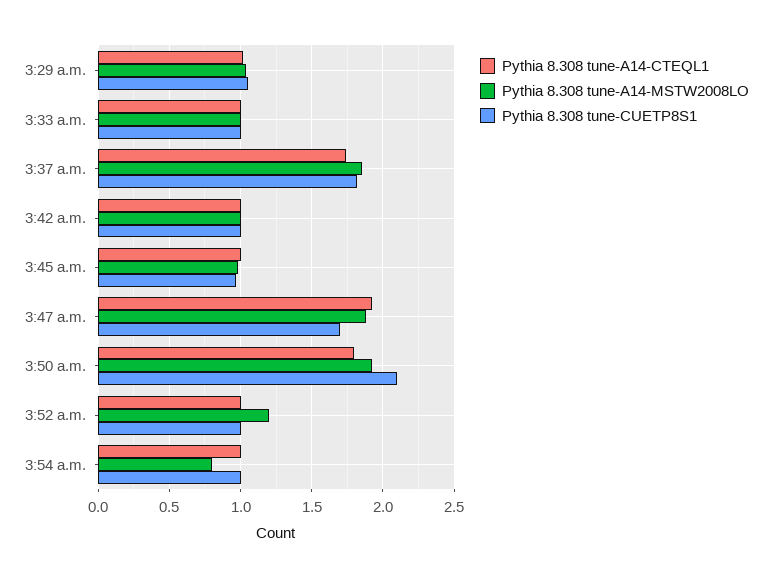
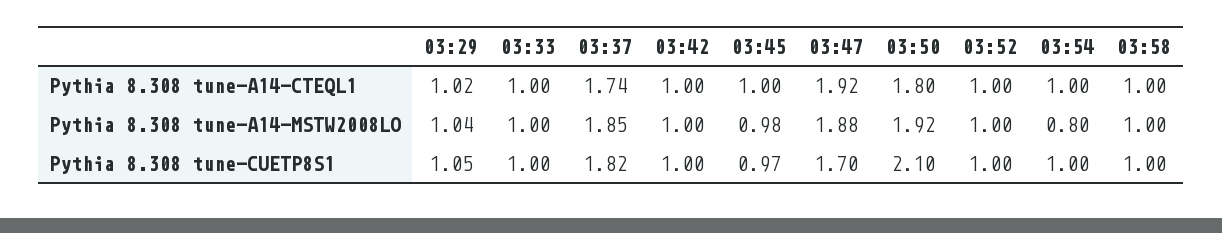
Pythia 8.308 tune-A14-MSTW2008LO, 3:52 a.m.: 1.2 -> 1
Pythia 8.308 tune-A14-CTEQL1, 03:58: none -> 1
Pythia 8.308 tune-A14-MSTW2008LO, 03:58: none -> 1
Pythia 8.308 tune-CUETP8S1, 03:58: none -> 1

